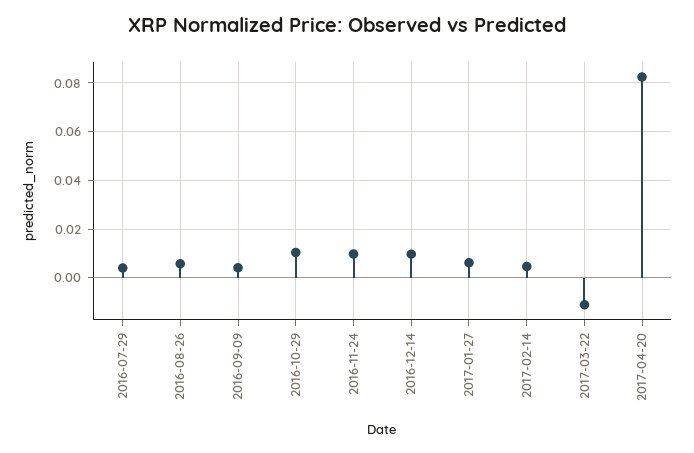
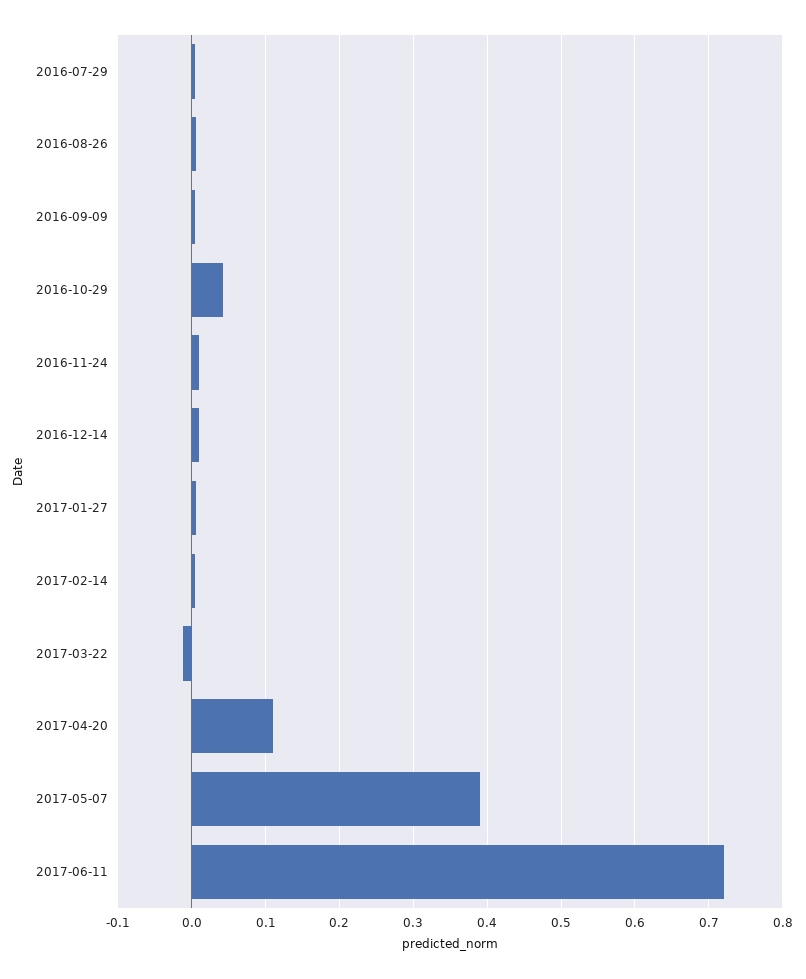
2016-10-29: 0.01 -> 0.04
2017-04-20: 0.0825 -> 0.11
2017-05-07: none -> 0.39
2017-06-11: none -> 0.72

